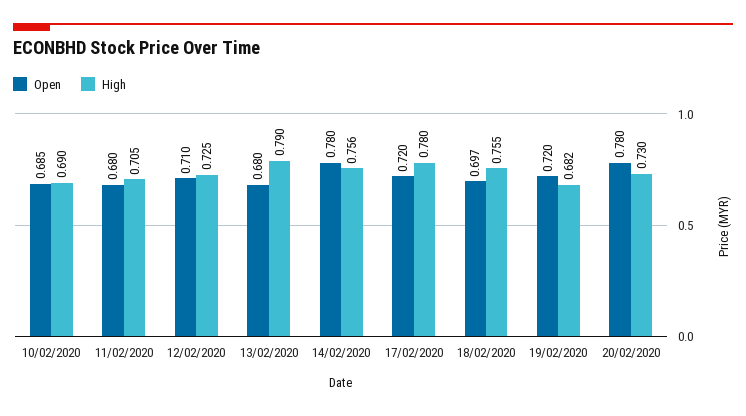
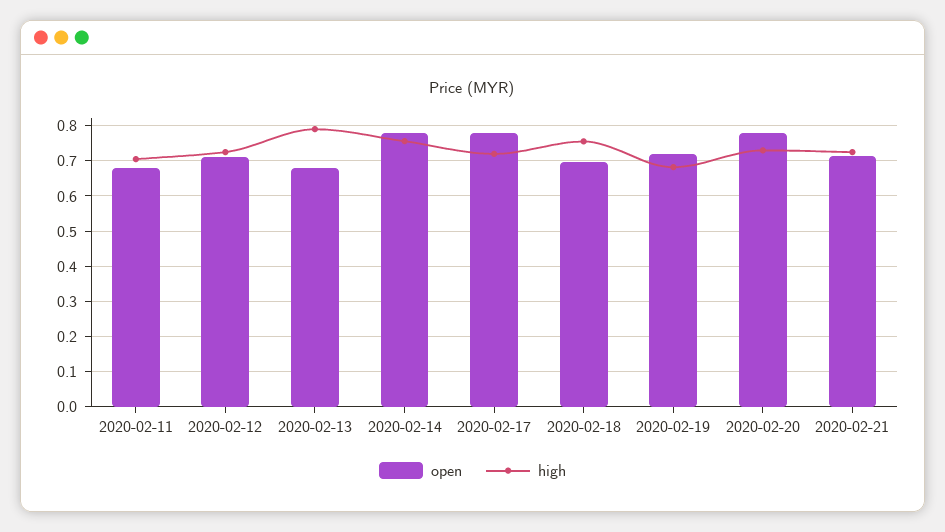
Open, 10/02/2020: 0.685 -> none
High, 10/02/2020: 0.69 -> none
Open, 17/02/2020: 0.72 -> 0.78
High, 17/02/2020: 0.78 -> 0.72
Open, 2020-02-21: none -> 0.72
High, 2020-02-21: none -> 0.72

